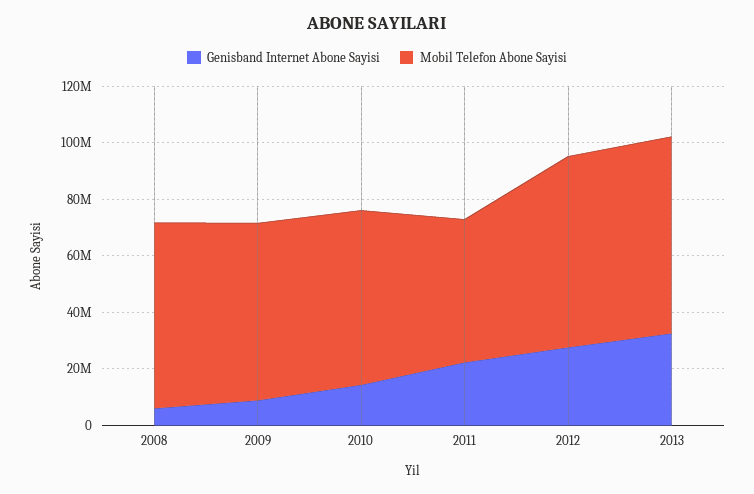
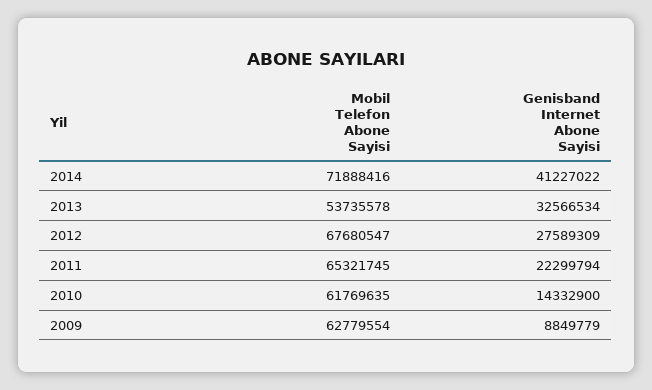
Genisband Internet Abone Sayisi, 2008: 5000000 -> none
Mobil Telefon Abone Sayisi, 2008: 65000000 -> none
Mobil Telefon Abone Sayisi, 2011: 50000000 -> 65321745
Mobil Telefon Abone Sayisi, 2013: 70000000 -> 53735578
Mobil Telefon Abone Sayisi, 2014: none -> 71888416
Genisband Internet Abone Sayisi, 2014: none -> 41227022

